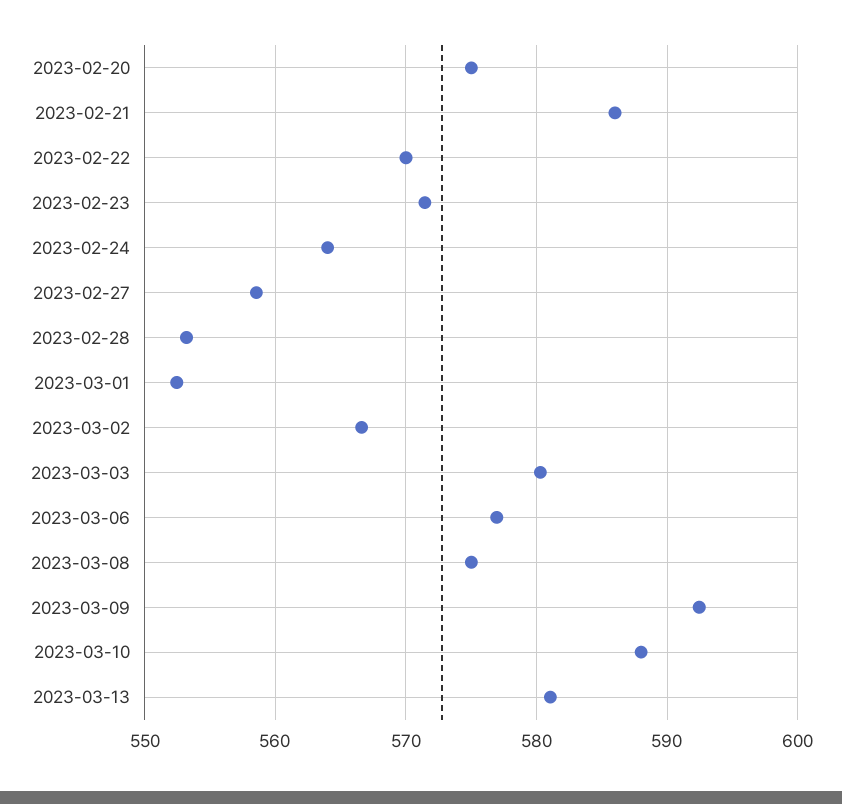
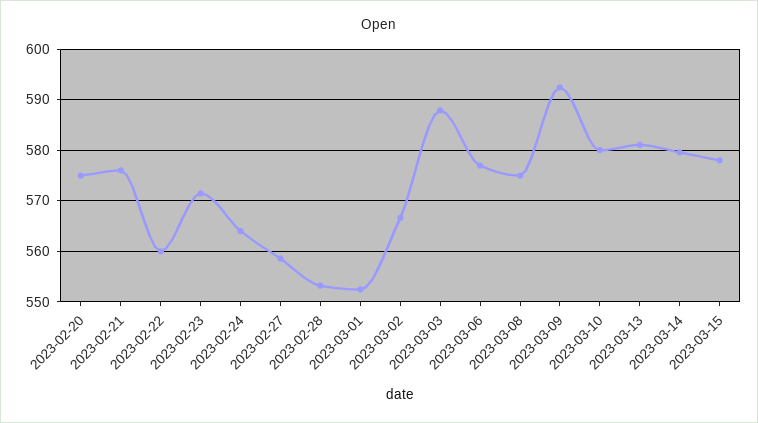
2023-02-21: 586 -> 576
2023-02-22: 570 -> 560
2023-03-03: 580 -> 588
2023-03-10: 588 -> 580
2023-03-14: none -> 580
2023-03-15: none -> 578

